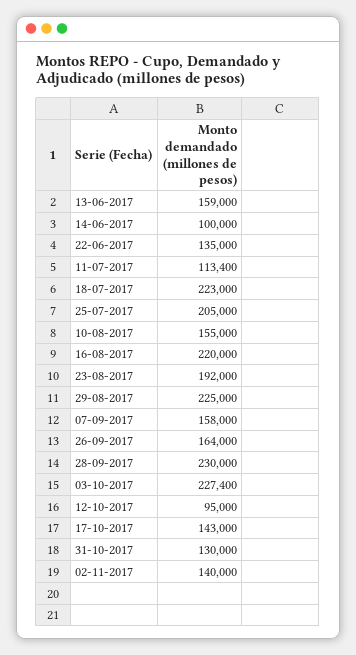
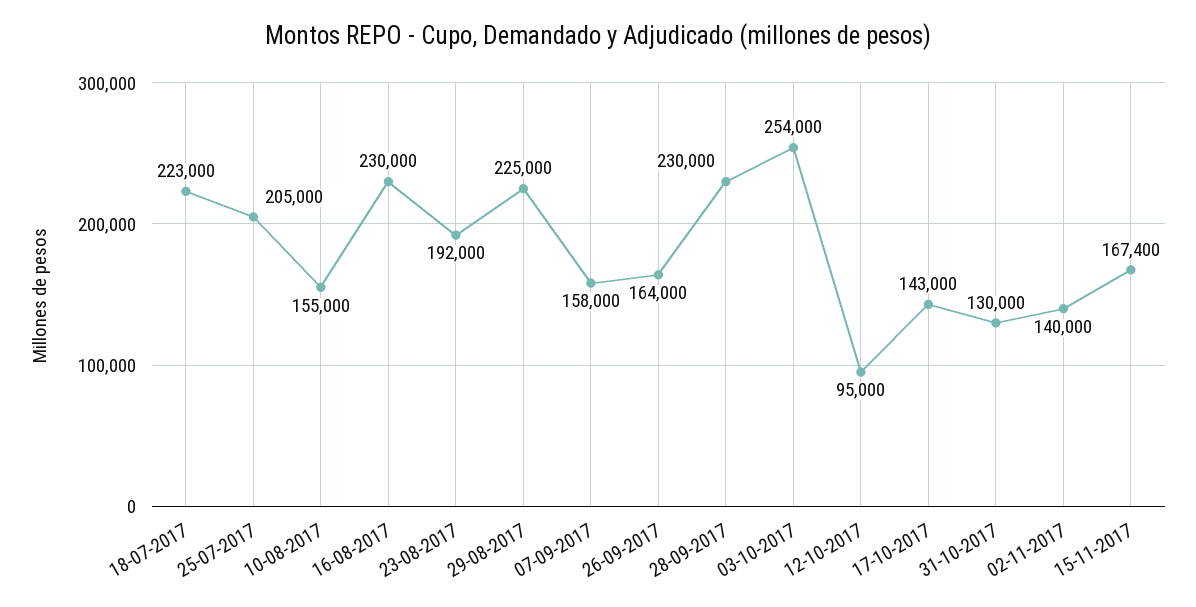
13-06-2017: 159000 -> none
14-06-2017: 100000 -> none
22-06-2017: 135000 -> none
11-07-2017: 113400 -> none
16-08-2017: 220000 -> 230000
03-10-2017: 227400 -> 254000
15-11-2017: none -> 167400

